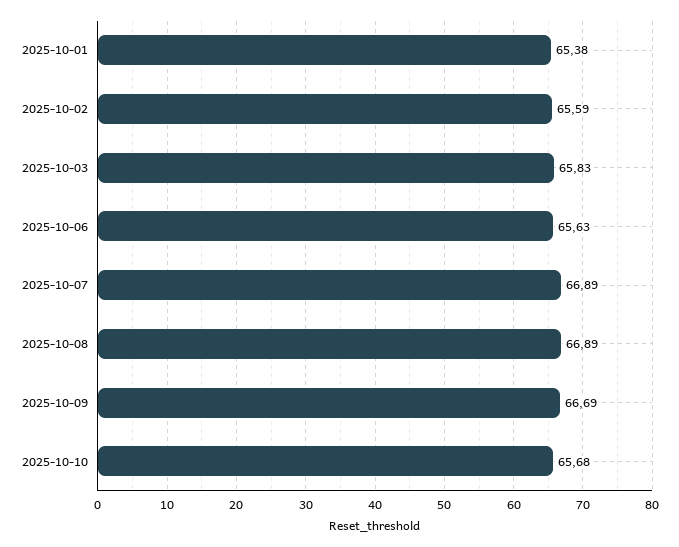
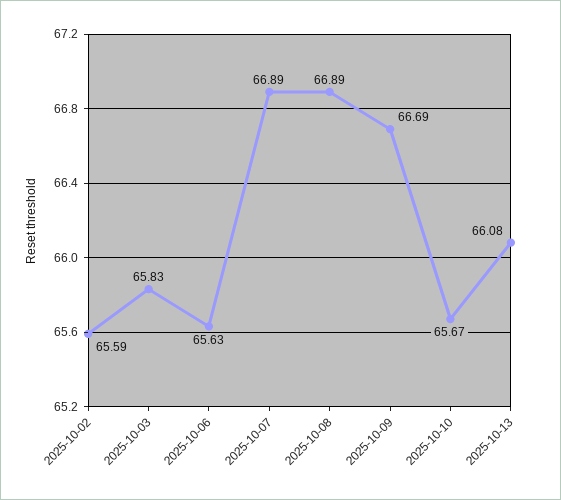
2025-10-01: 65.38 -> none
2025-10-10: 65.68 -> 65.67
2025-10-13: none -> 66.08

